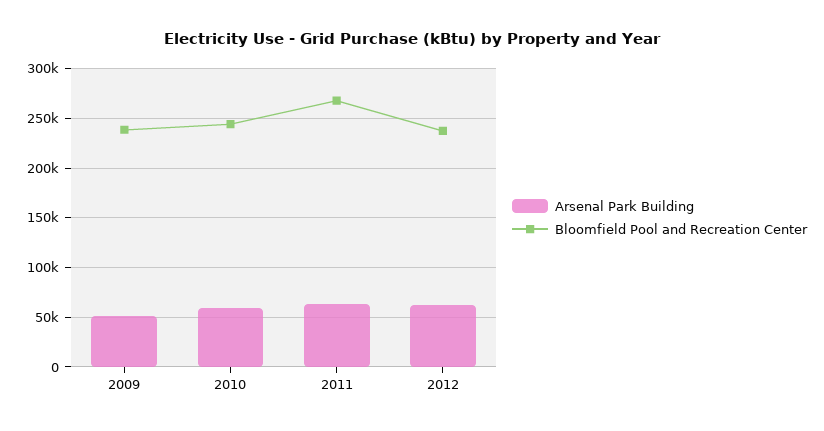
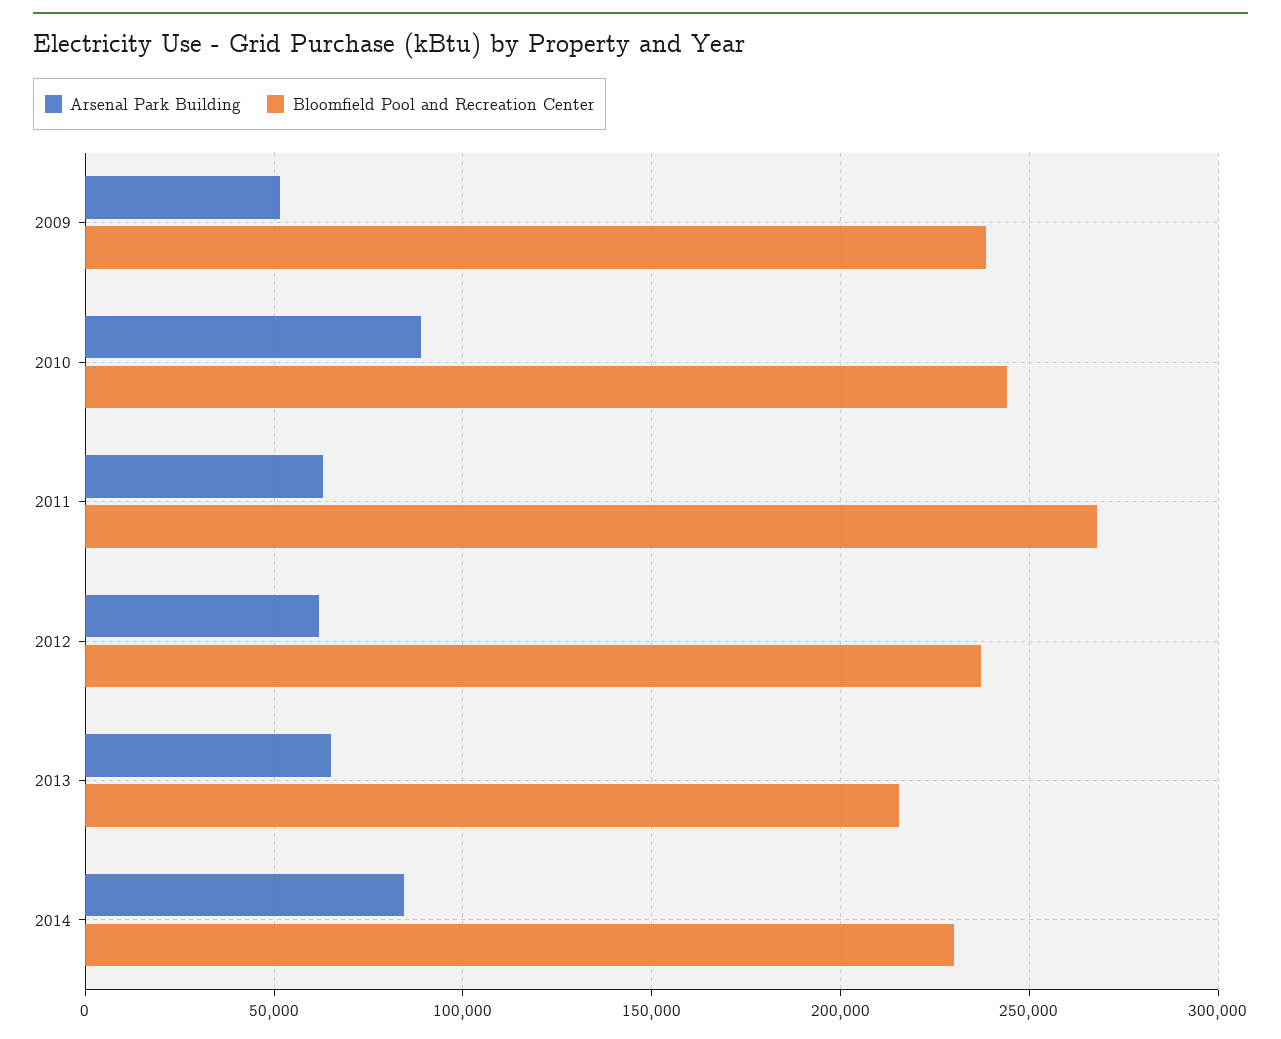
Arsenal Park Building, 2010: 60000 -> 90000
Arsenal Park Building, 2013: none -> 65000
Bloomfield Pool and Recreation Center, 2013: none -> 215000
Arsenal Park Building, 2014: none -> 85000
Bloomfield Pool and Recreation Center, 2014: none -> 230000

